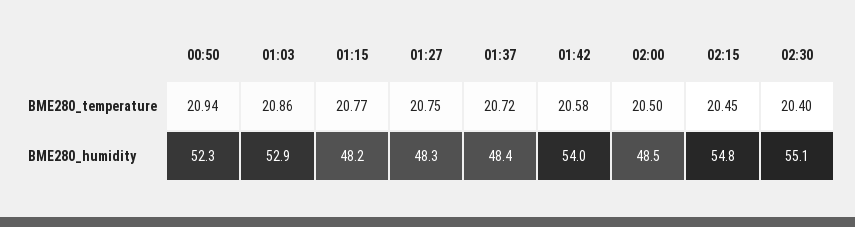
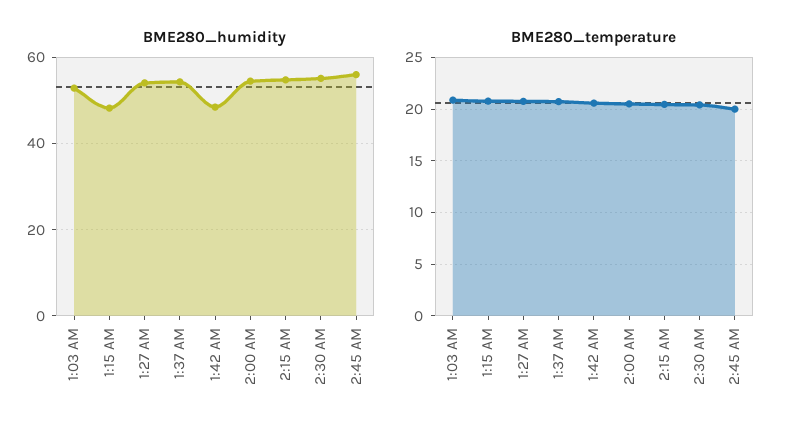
BME280_temperature, 00:50: 20.94 -> none
BME280_humidity, 00:50: 52.3 -> none
BME280_humidity, 01:27: 48.3 -> 54
BME280_humidity, 01:37: 48.4 -> 54
BME280_humidity, 01:42: 54 -> 48
BME280_humidity, 02:00: 48.5 -> 54
BME280_humidity, 2:45 AM: none -> 56
BME280_temperature, 2:45 AM: none -> 20

